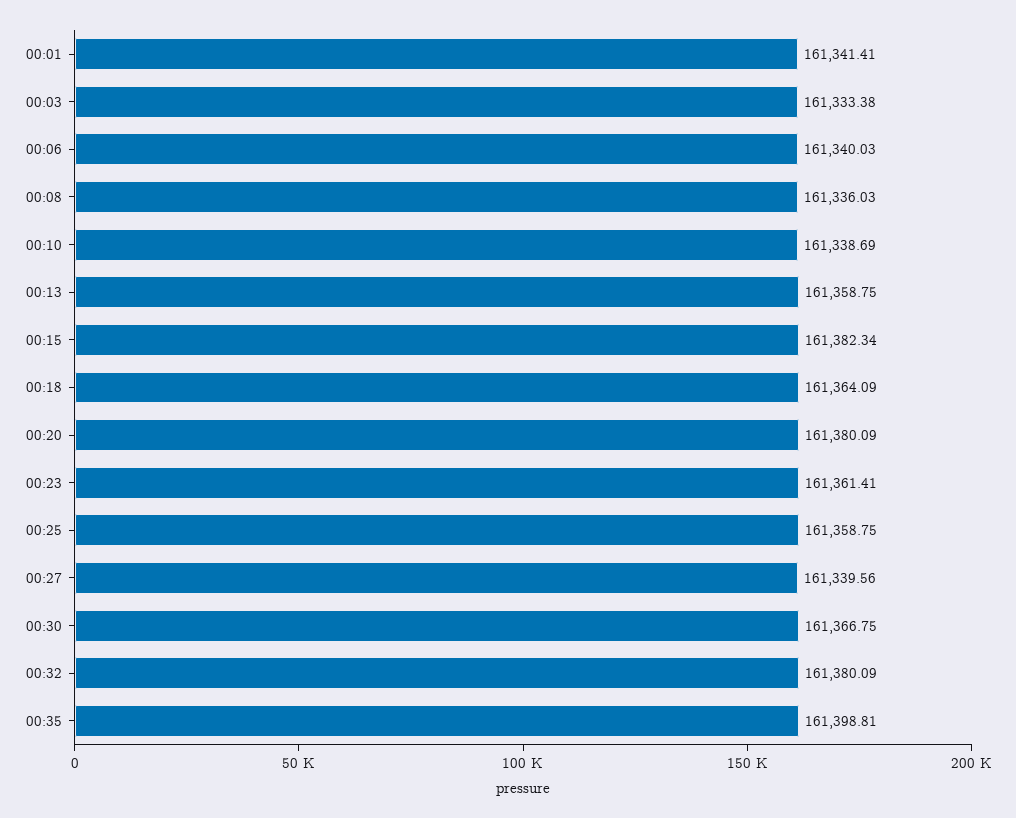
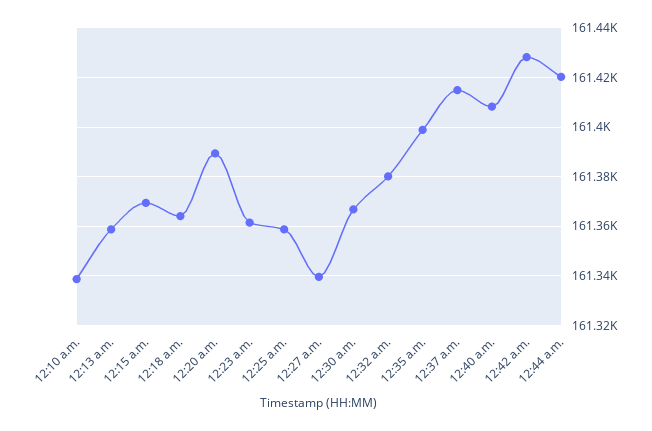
00:01: 161341.41 -> none
00:03: 161333.38 -> none
00:06: 161340.03 -> none
00:08: 161336.03 -> none
00:15: 161382.34 -> 161370
00:20: 161380.09 -> 161390
12:37 a.m.: none -> 161415
12:40 a.m.: none -> 161407.5
12:42 a.m.: none -> 161427.5
12:44 a.m.: none -> 161420

